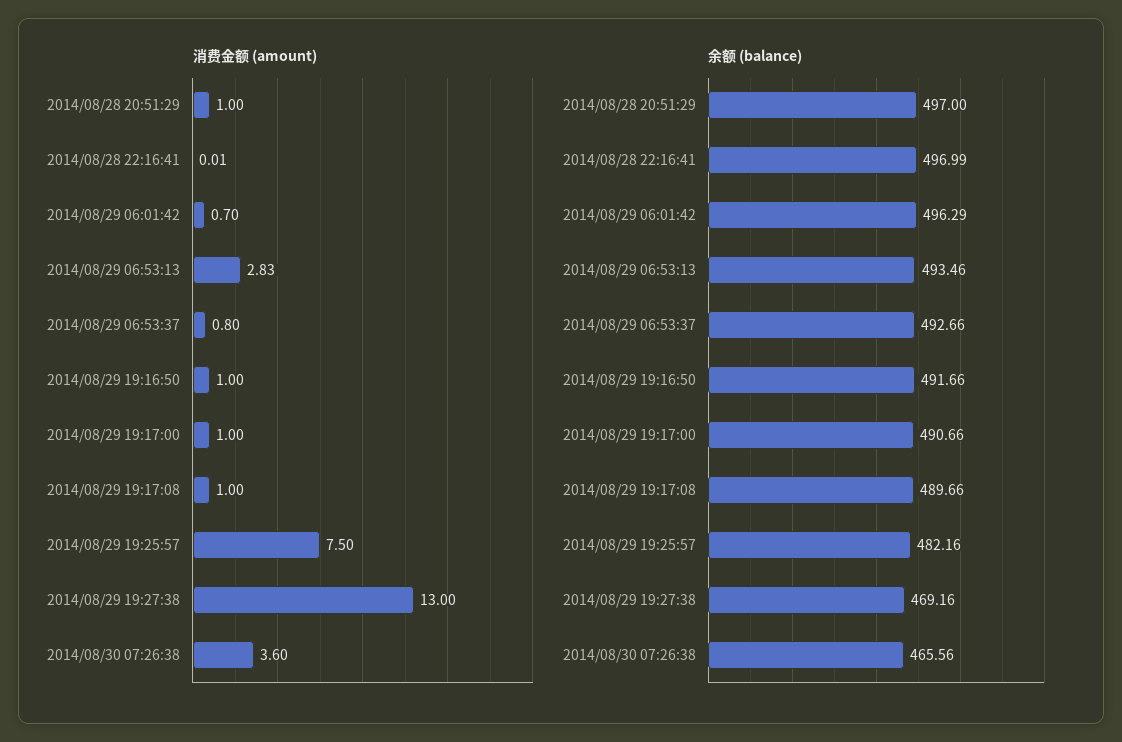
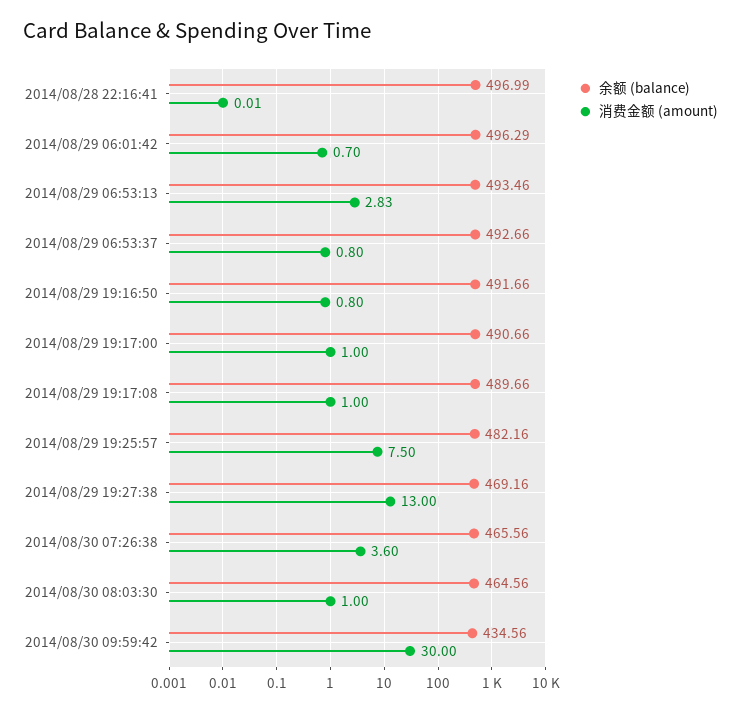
消费金额 (amount), 2014/08/28 20:51:29: 1 -> none
消费金额 (amount), 2014/08/29 19:16:50: 1 -> 0.8
余额 (balance), 2014/08/28 20:51:29: 497 -> none
余额 (balance), 2014/08/30 08:03:30: none -> 464.56
消费金额 (amount), 2014/08/30 08:03:30: none -> 1
余额 (balance), 2014/08/30 09:59:42: none -> 434.56
消费金额 (amount), 2014/08/30 09:59:42: none -> 30

